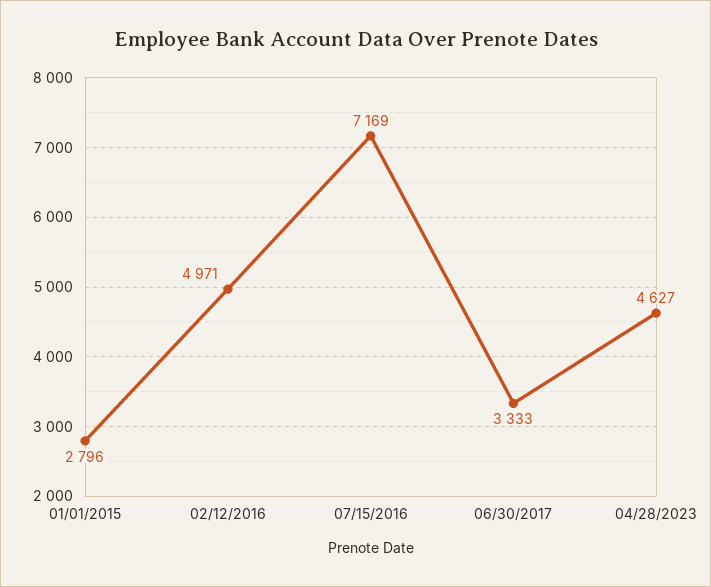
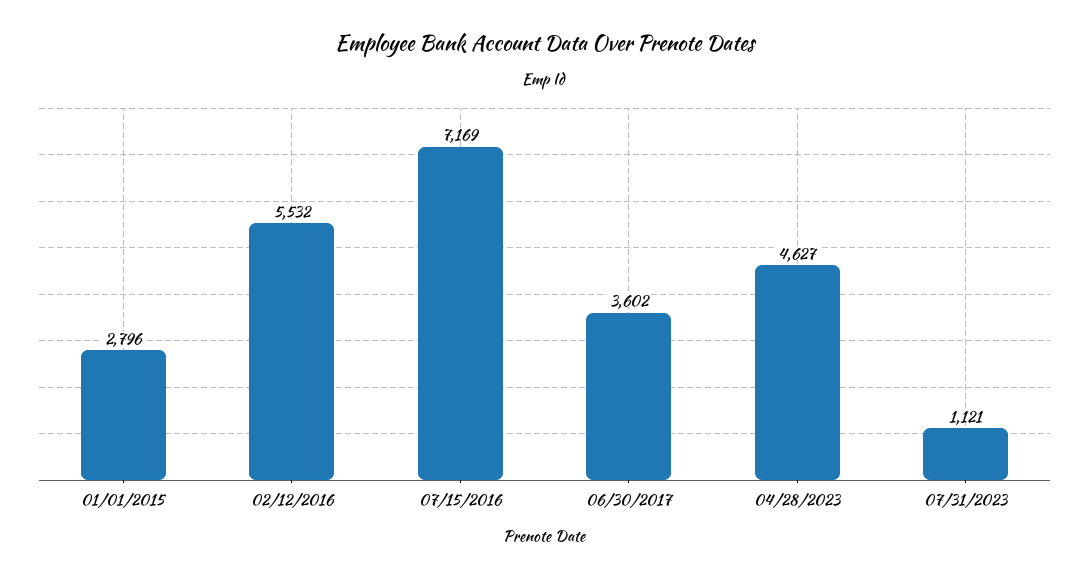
02/12/2016: 4971 -> 5532
06/30/2017: 3333 -> 3602
07/31/2023: none -> 1121

